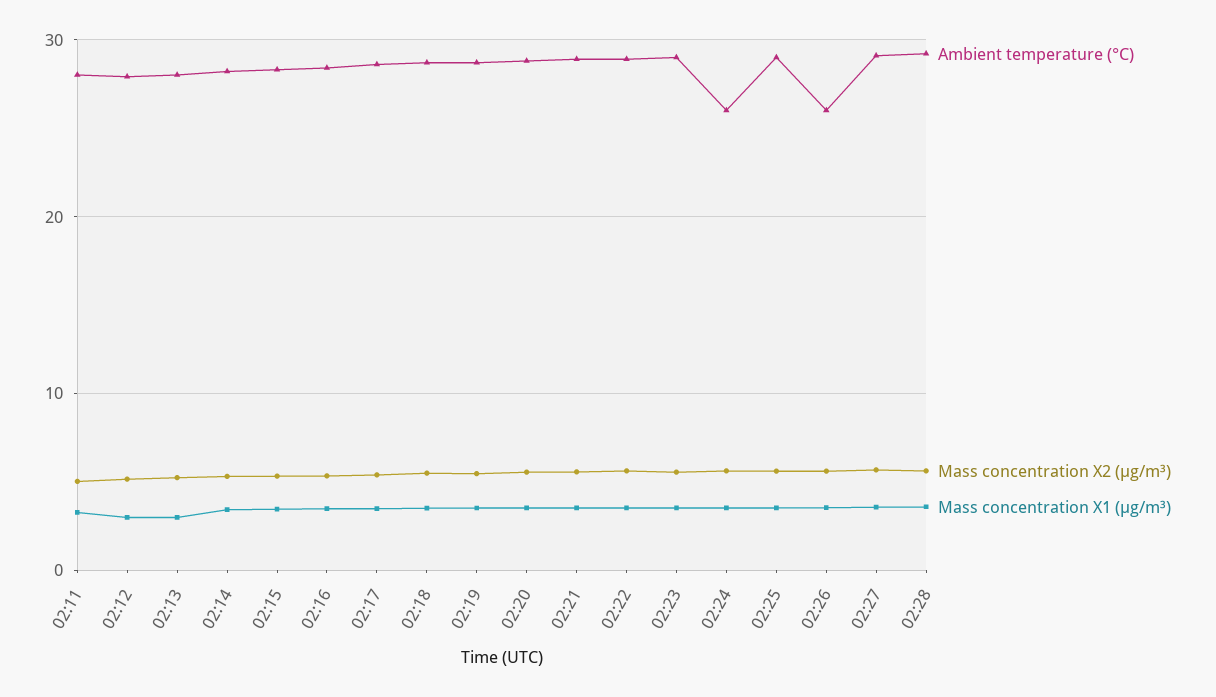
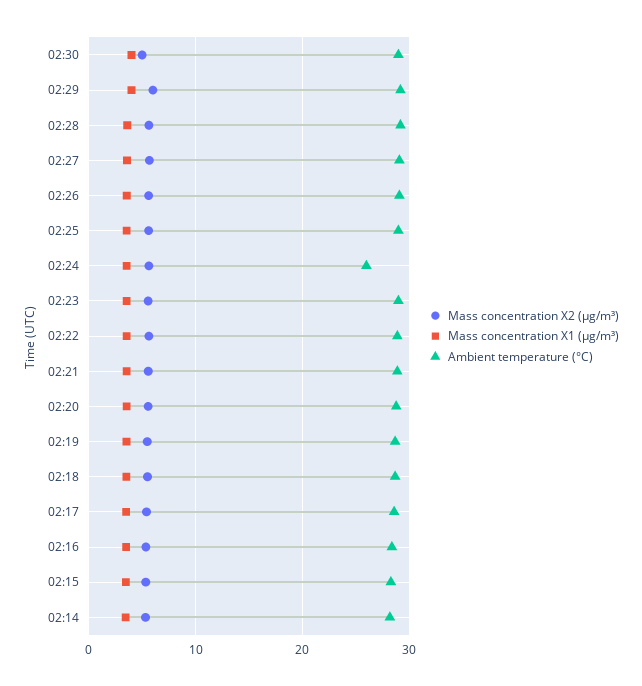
Ambient temperature (°C), 02:11: 28 -> none
Mass concentration X2 (μg/m³), 02:11: 5 -> none
Mass concentration X1 (μg/m³), 02:11: 3 -> none
Ambient temperature (°C), 02:12: 28 -> none
Mass concentration X2 (μg/m³), 02:12: 5 -> none
Mass concentration X1 (μg/m³), 02:12: 3 -> none
Ambient temperature (°C), 02:13: 28 -> none
Mass concentration X2 (μg/m³), 02:13: 5 -> none
Mass concentration X1 (μg/m³), 02:13: 3 -> none
Ambient temperature (°C), 02:26: 26 -> 29
Mass concentration X2 (μg/m³), 02:30: none -> 5
Mass concentration X1 (μg/m³), 02:30: none -> 4
Ambient temperature (°C), 02:30: none -> 29
Mass concentration X2 (μg/m³), 02:29: none -> 6
Mass concentration X1 (μg/m³), 02:29: none -> 4
Ambient temperature (°C), 02:29: none -> 29

